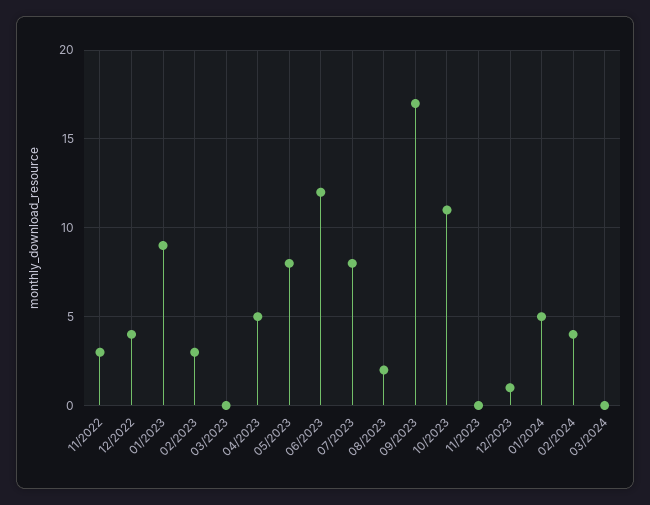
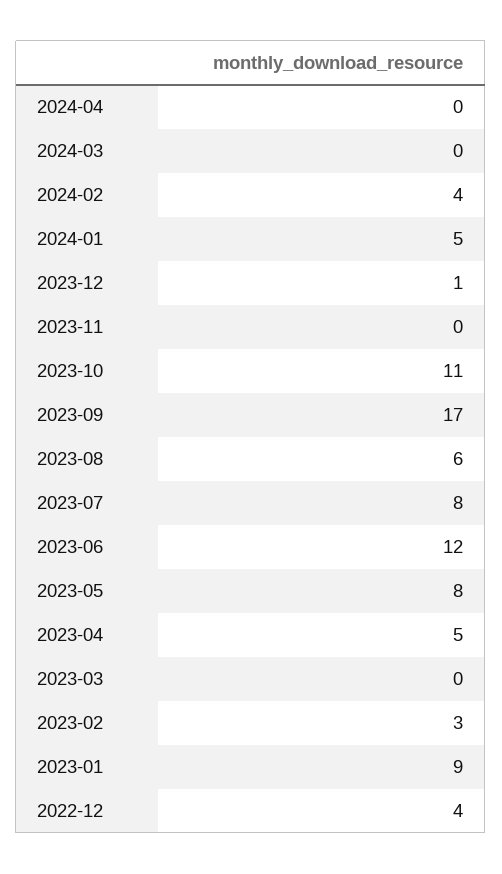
11/2022: 3 -> none
08/2023: 2 -> 6
2024-04: none -> 0

